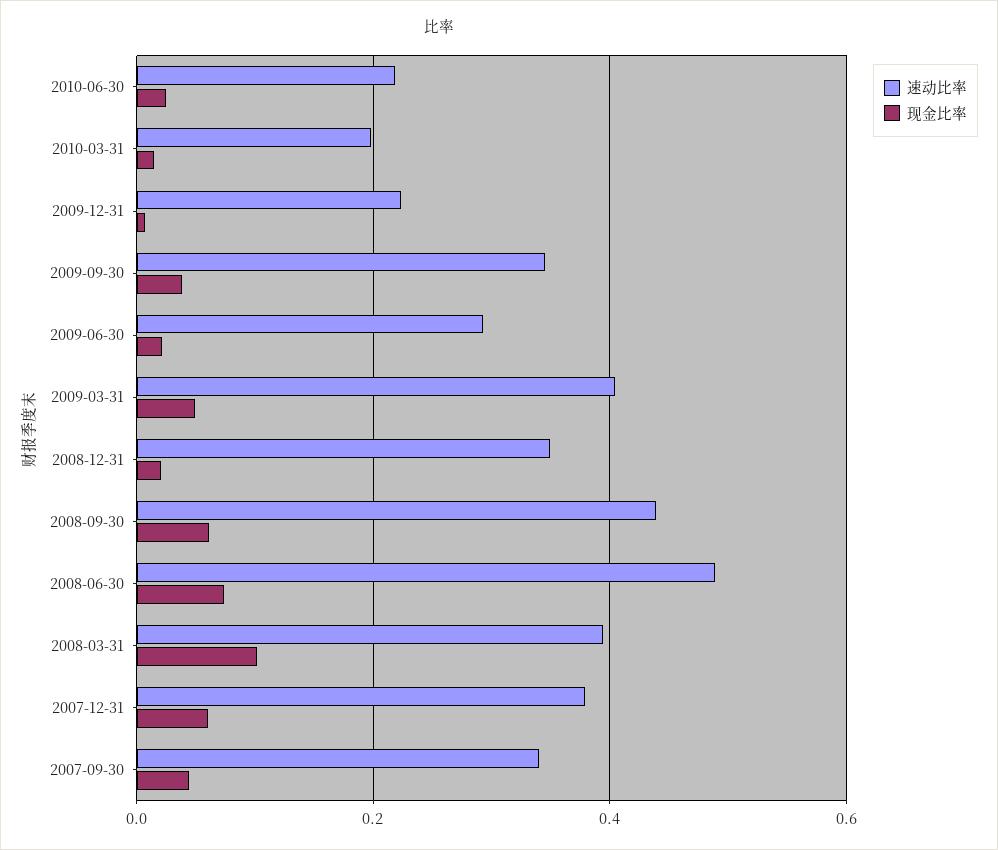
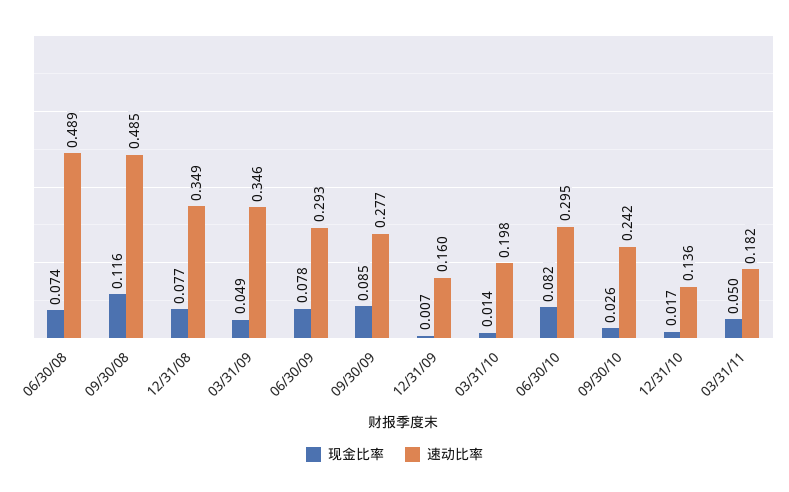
速动比率, 2010-06-30: 0.22 -> 0.295
现金比率, 2010-06-30: 0.02 -> 0.082
速动比率, 2009-12-31: 0.22 -> 0.16
速动比率, 2009-09-30: 0.34 -> 0.277
现金比率, 2009-09-30: 0.04 -> 0.085
现金比率, 2009-06-30: 0.02 -> 0.078
速动比率, 2009-03-31: 0.4 -> 0.346
现金比率, 2008-12-31: 0.02 -> 0.077
速动比率, 2008-09-30: 0.44 -> 0.485
现金比率, 2008-09-30: 0.06 -> 0.116
速动比率, 2008-03-31: 0.4 -> none
现金比率, 2008-03-31: 0.1 -> none
速动比率, 2007-12-31: 0.38 -> none
现金比率, 2007-12-31: 0.06 -> none
速动比率, 2007-09-30: 0.34 -> none
现金比率, 2007-09-30: 0.04 -> none
现金比率, 09/30/10: none -> 0.026
速动比率, 09/30/10: none -> 0.242
现金比率, 12/31/10: none -> 0.017
速动比率, 12/31/10: none -> 0.136
现金比率, 03/31/11: none -> 0.05
速动比率, 03/31/11: none -> 0.182

